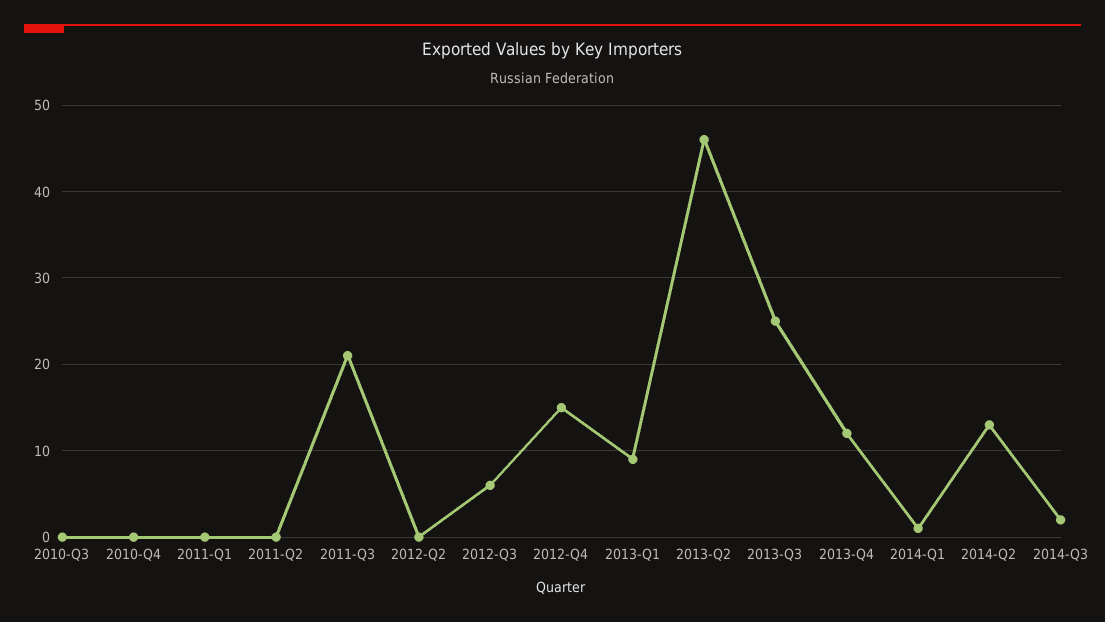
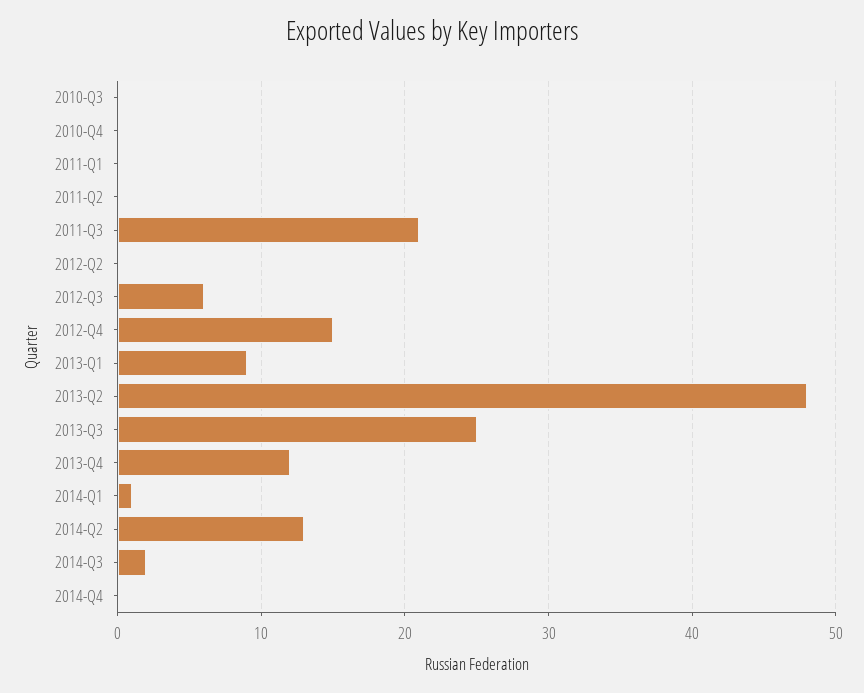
2013-Q2: 46 -> 48
2014-Q4: none -> 0

